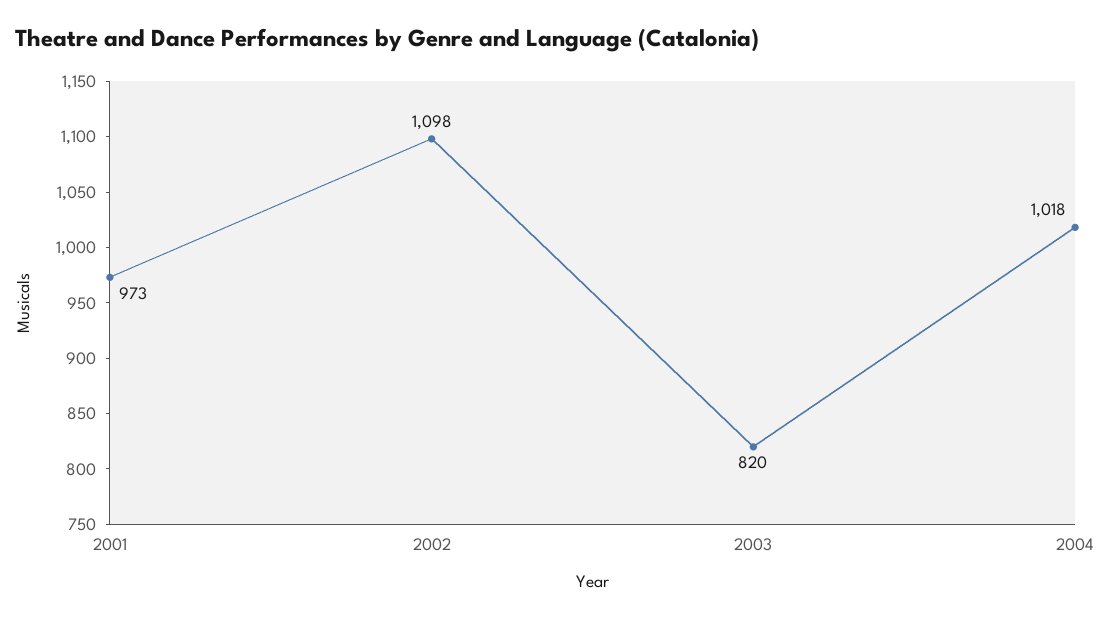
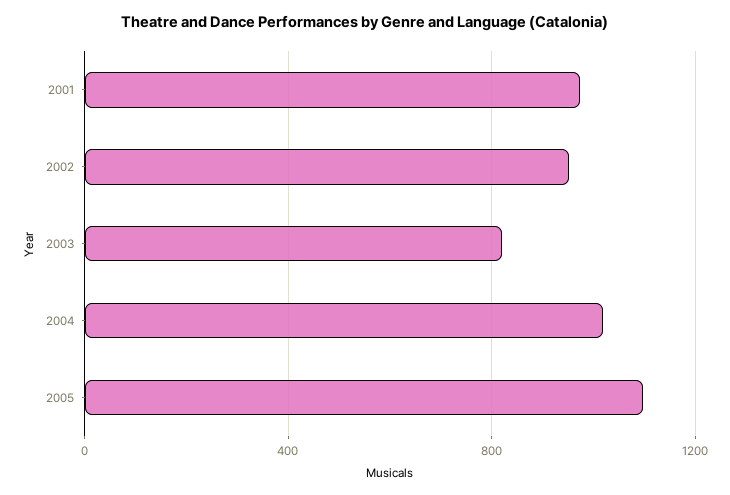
2002: 1098 -> 950
2005: none -> 1100

